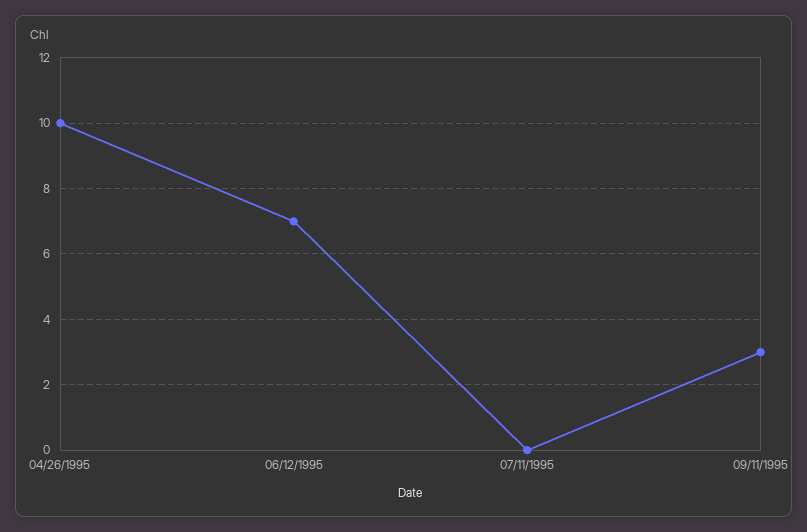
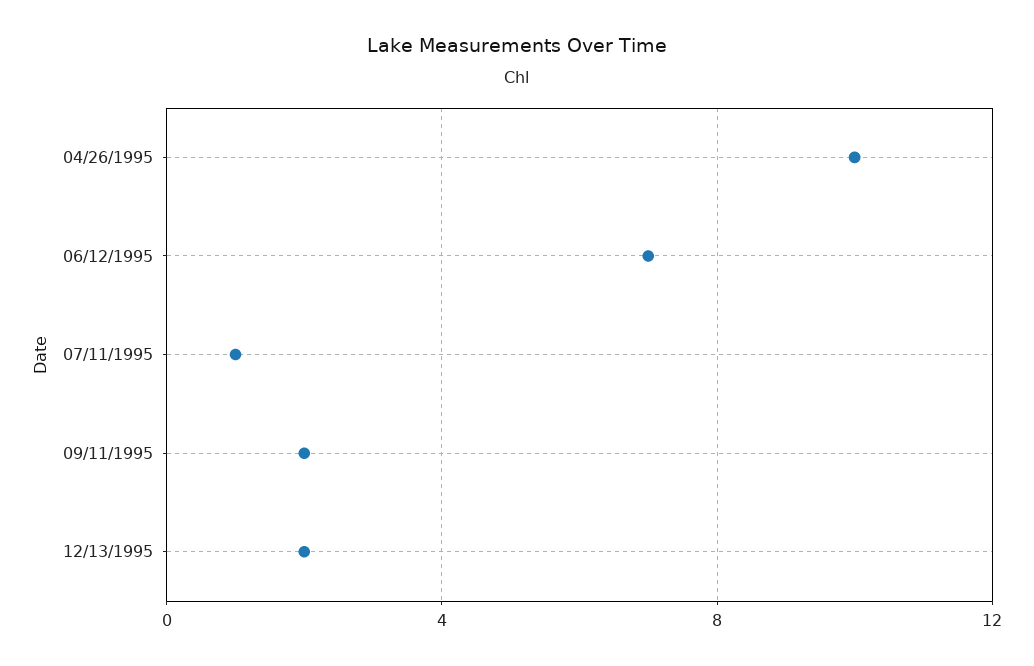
07/11/1995: 0 -> 1
09/11/1995: 3 -> 2
12/13/1995: none -> 2

